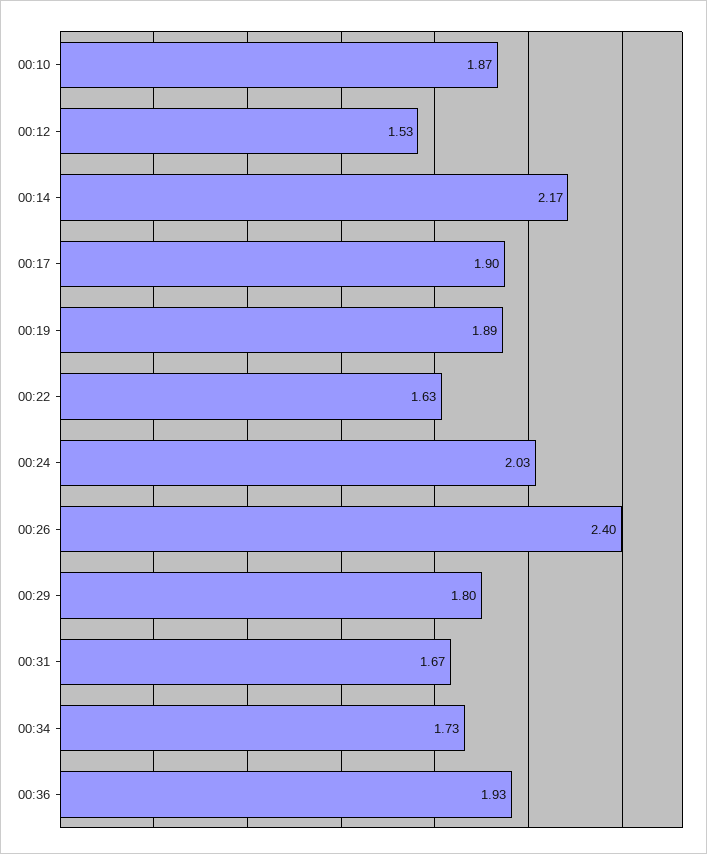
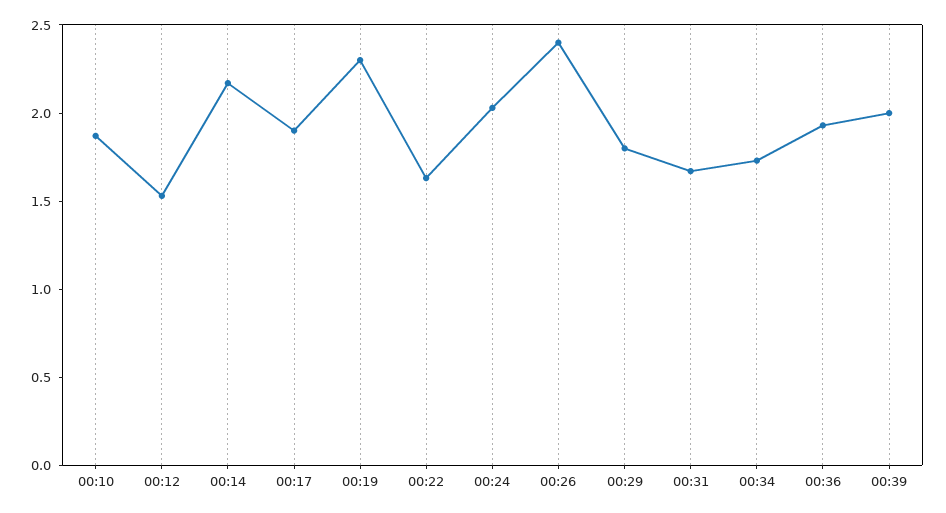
00:19: 1.89 -> 2.3
00:39: none -> 2

